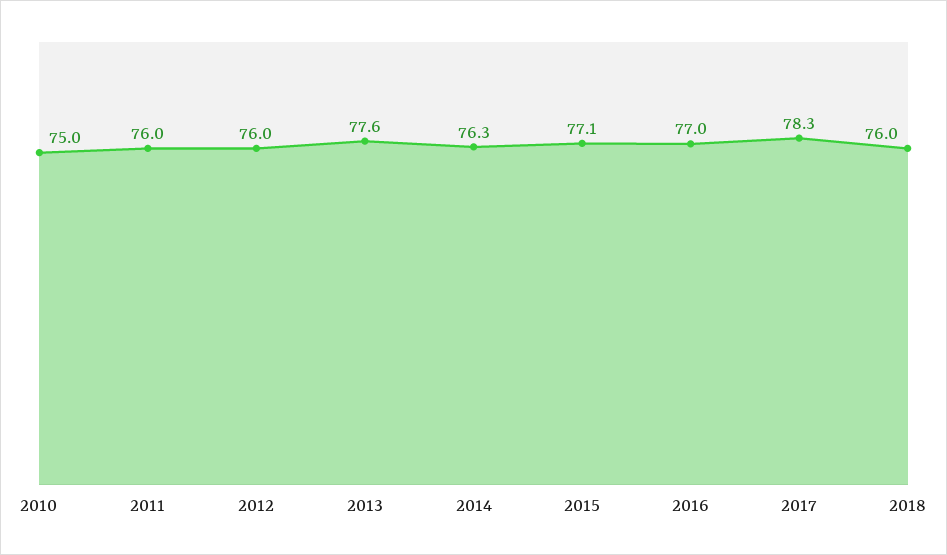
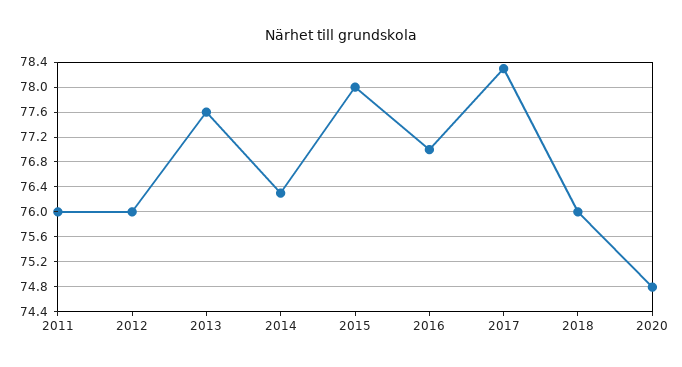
2010: 75 -> none
2015: 77.1 -> 78
2020: none -> 74.8

